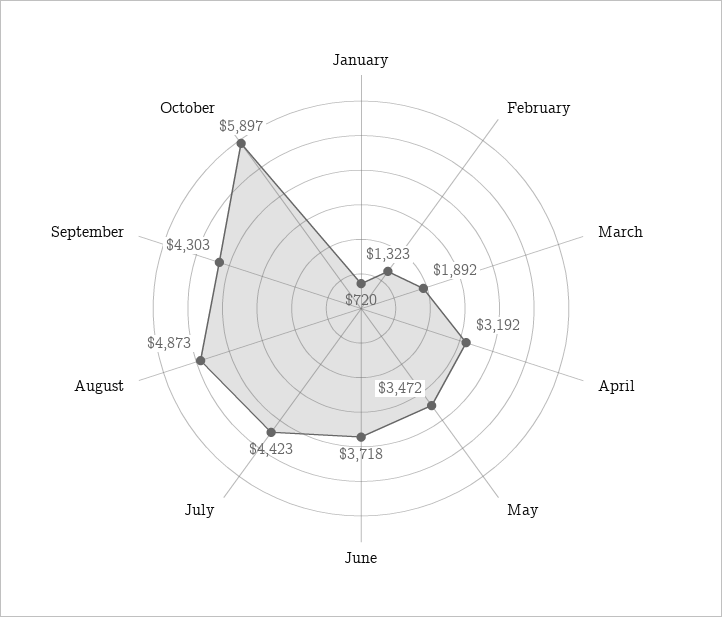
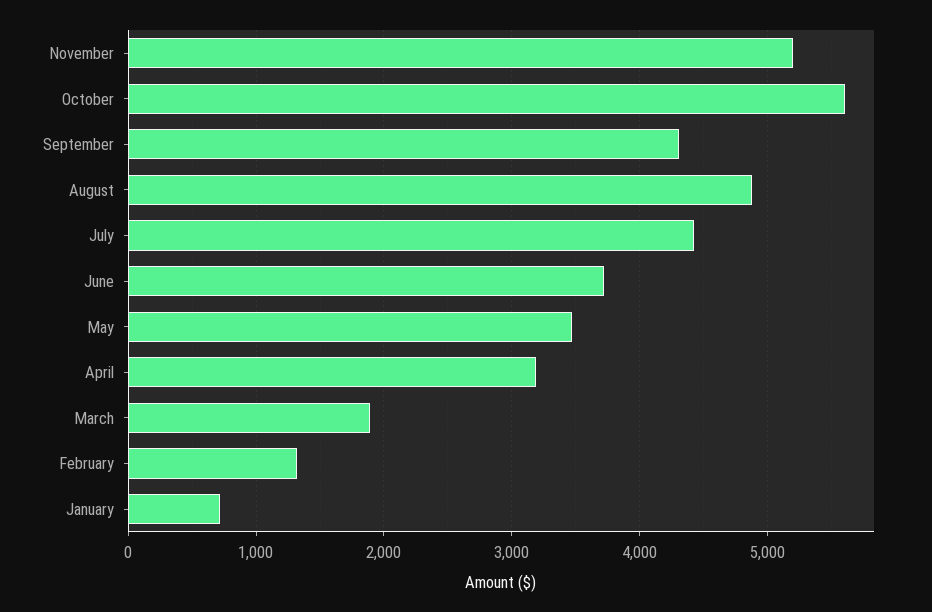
October: 5897 -> 5600
November: none -> 5200

